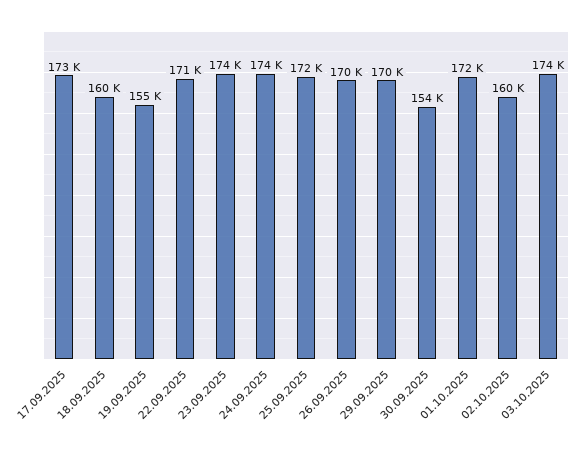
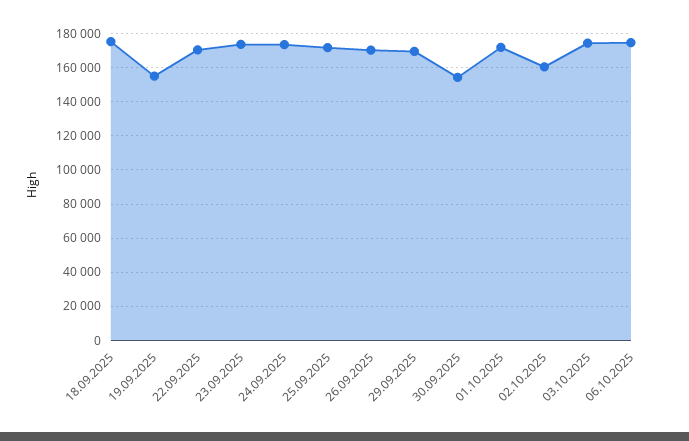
17.09.2025: 173000 -> none
18.09.2025: 160000 -> 175000
06.10.2025: none -> 175000

